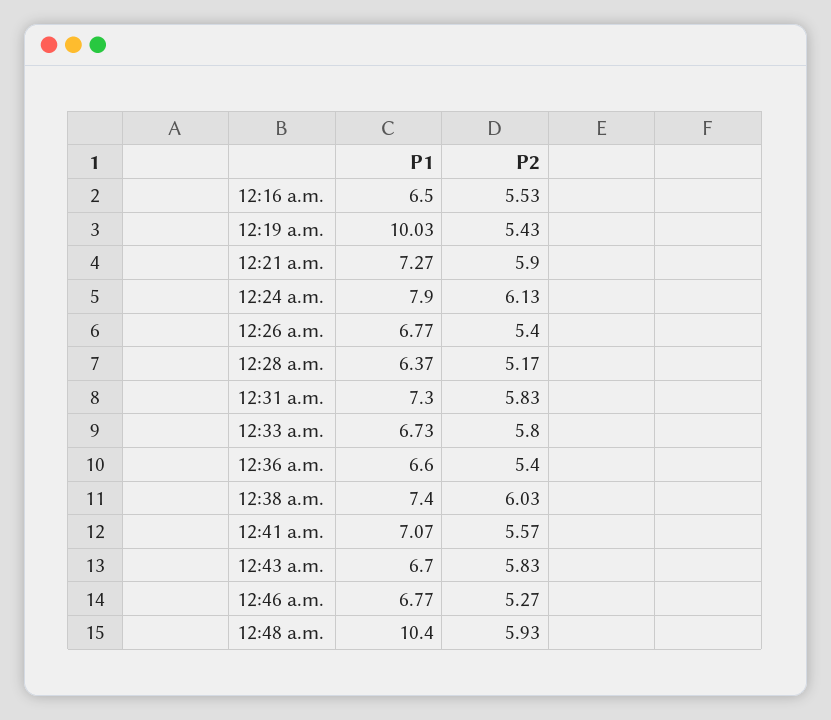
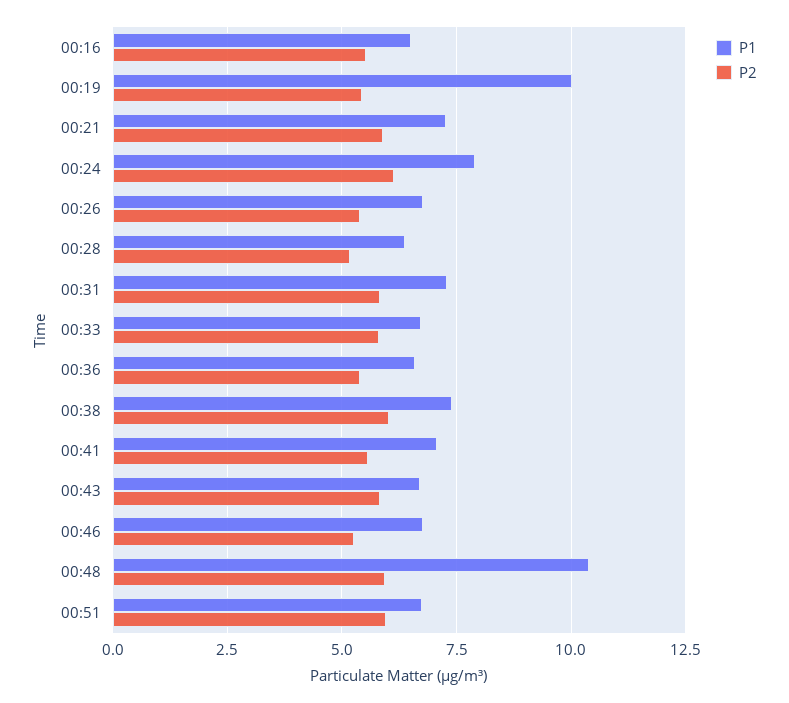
P1, 00:51: none -> 6.75
P2, 00:51: none -> 6

